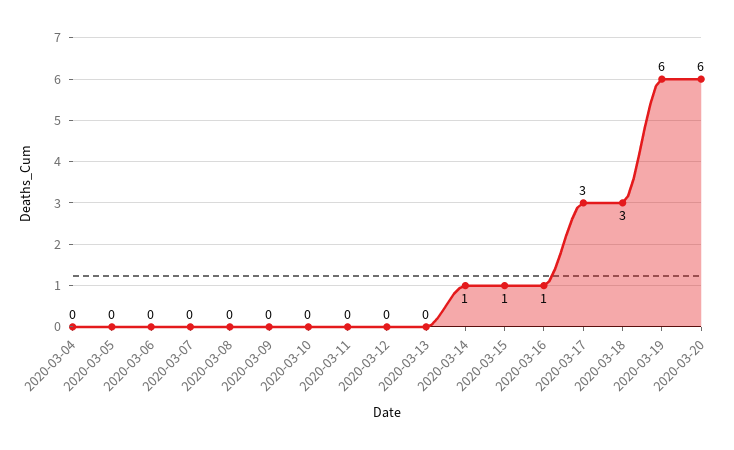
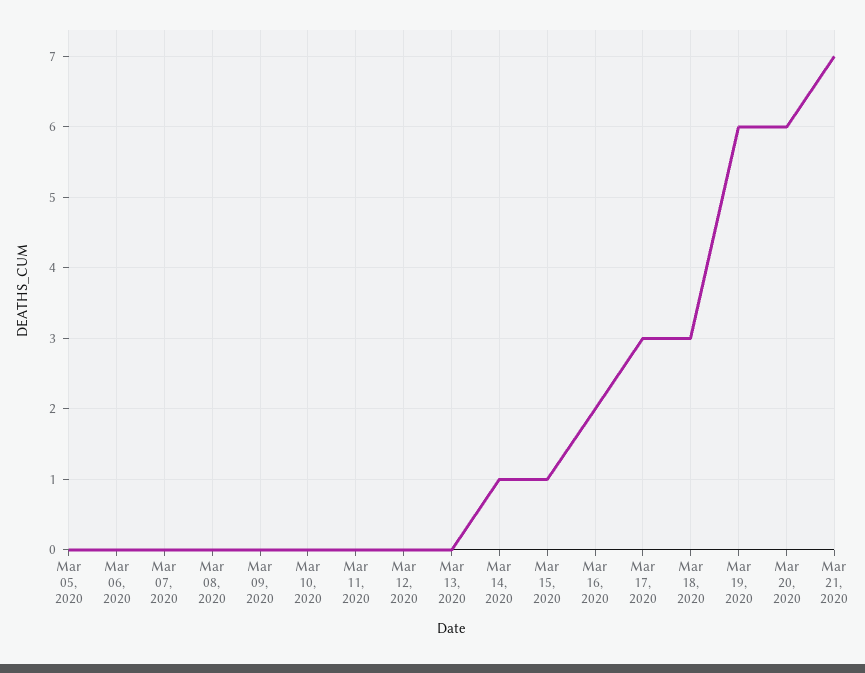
2020-03-04: 0 -> none
2020-03-16: 1 -> 2
Mar 21, 2020: none -> 7

